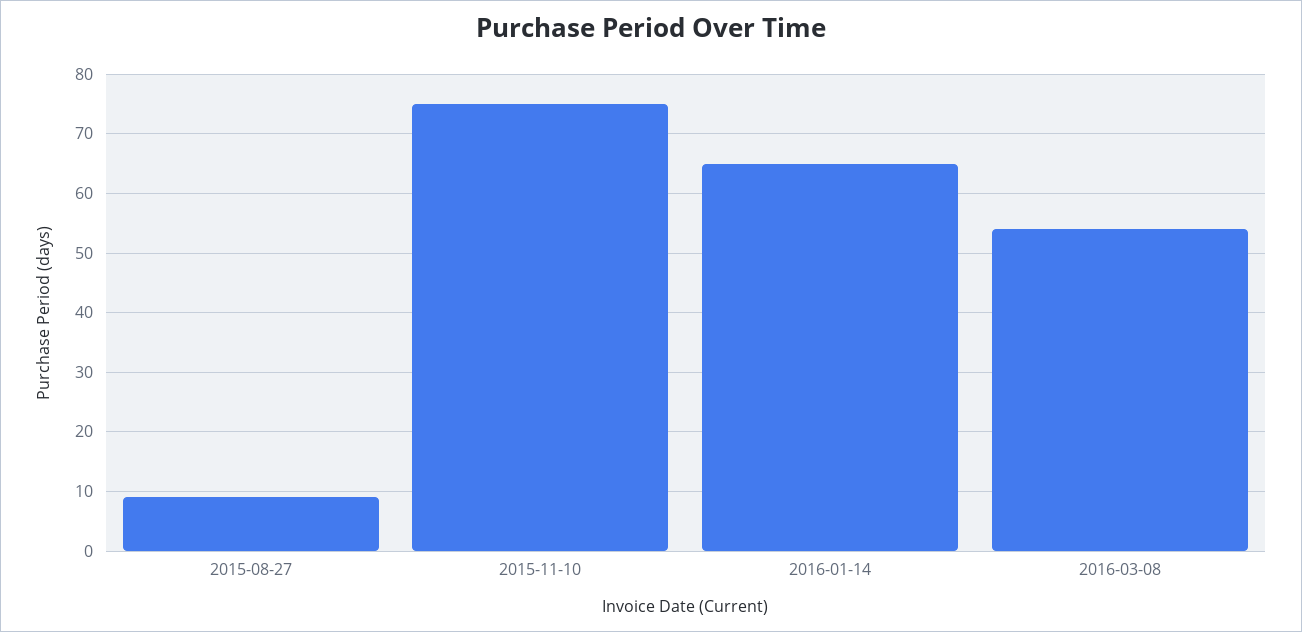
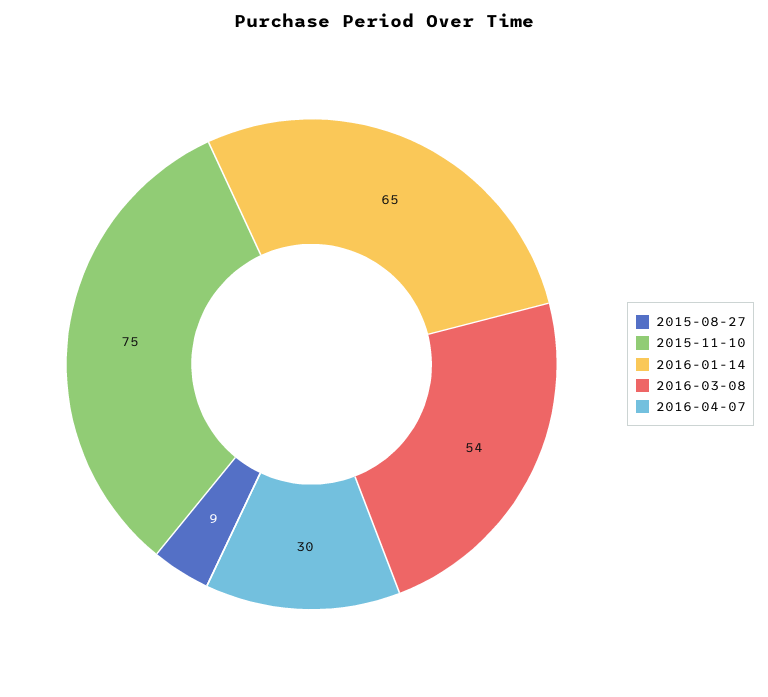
2016-04-07: none -> 30

